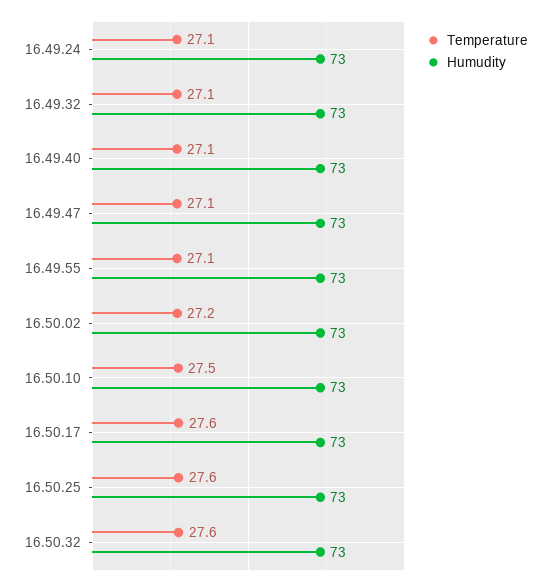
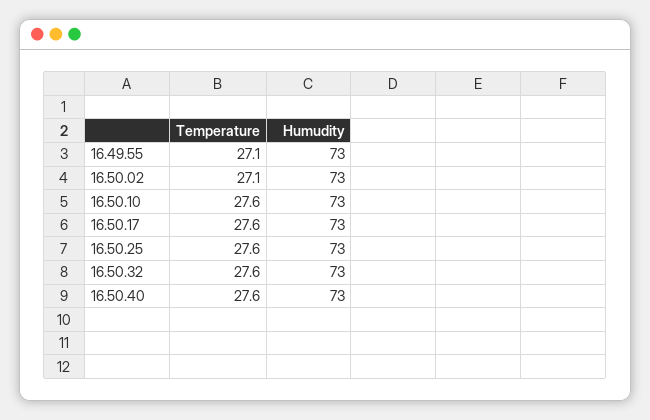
Temperature, 16.49.24: 27.1 -> none
Humudity, 16.49.24: 73 -> none
Temperature, 16.49.32: 27.1 -> none
Humudity, 16.49.32: 73 -> none
Temperature, 16.49.40: 27.1 -> none
Humudity, 16.49.40: 73 -> none
Temperature, 16.49.47: 27.1 -> none
Humudity, 16.49.47: 73 -> none
Temperature, 16.50.02: 27.2 -> 27.1
Temperature, 16.50.10: 27.5 -> 27.6
Temperature, 16.50.40: none -> 27.6
Humudity, 16.50.40: none -> 73

